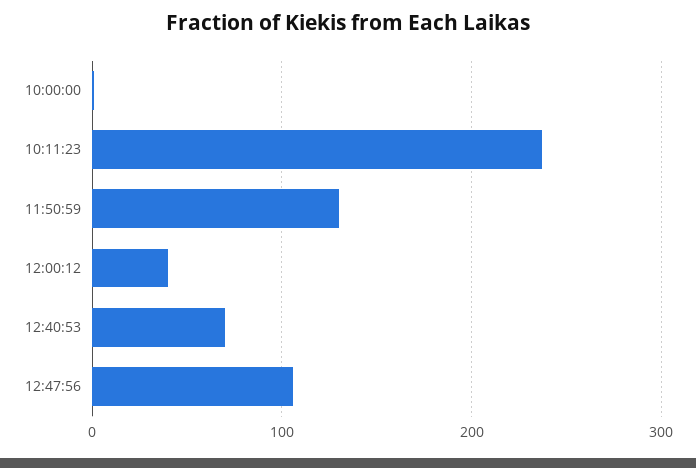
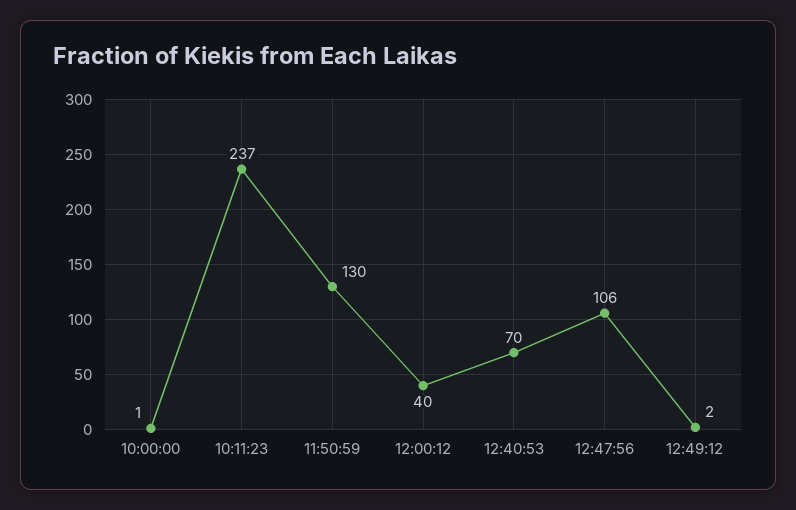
12:49:12: none -> 2

